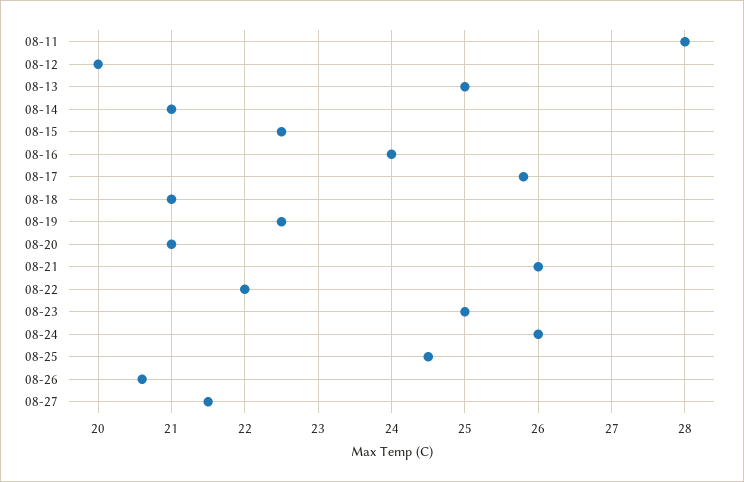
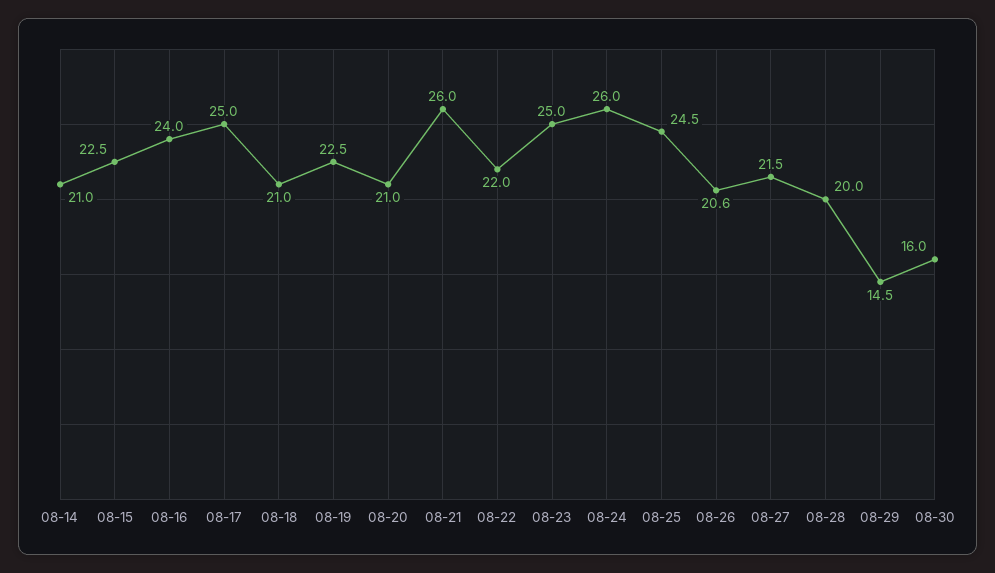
08-11: 28 -> none
08-12: 20 -> none
08-13: 25 -> none
08-17: 25.8 -> 25
08-28: none -> 20
08-29: none -> 14.5
08-30: none -> 16

